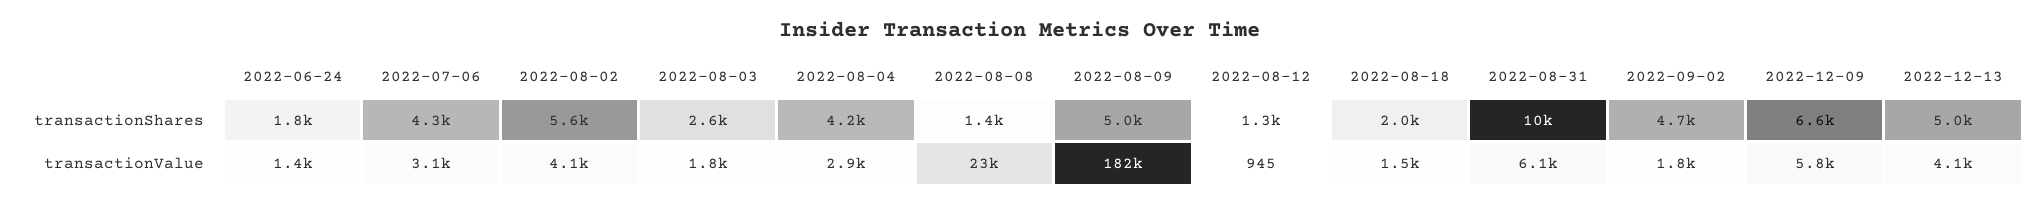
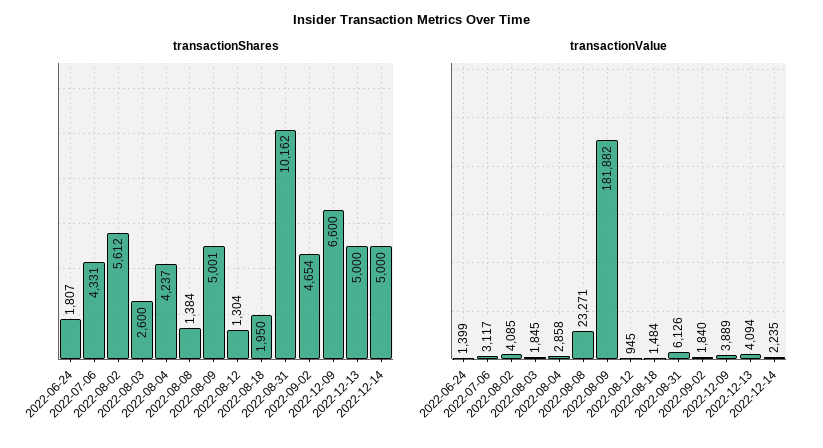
transactionValue, 2022-12-09: 5800 -> 3889
transactionShares, 2022-12-14: none -> 5000
transactionValue, 2022-12-14: none -> 2235

